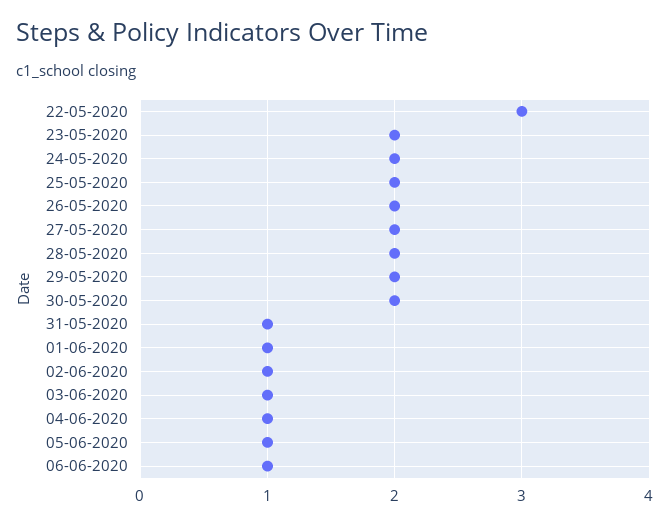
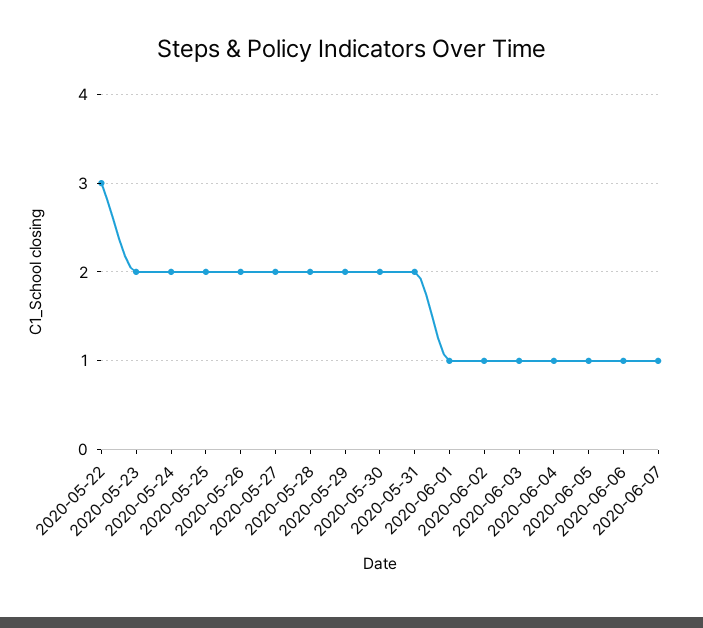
31-05-2020: 1 -> 2
2020-06-07: none -> 1

